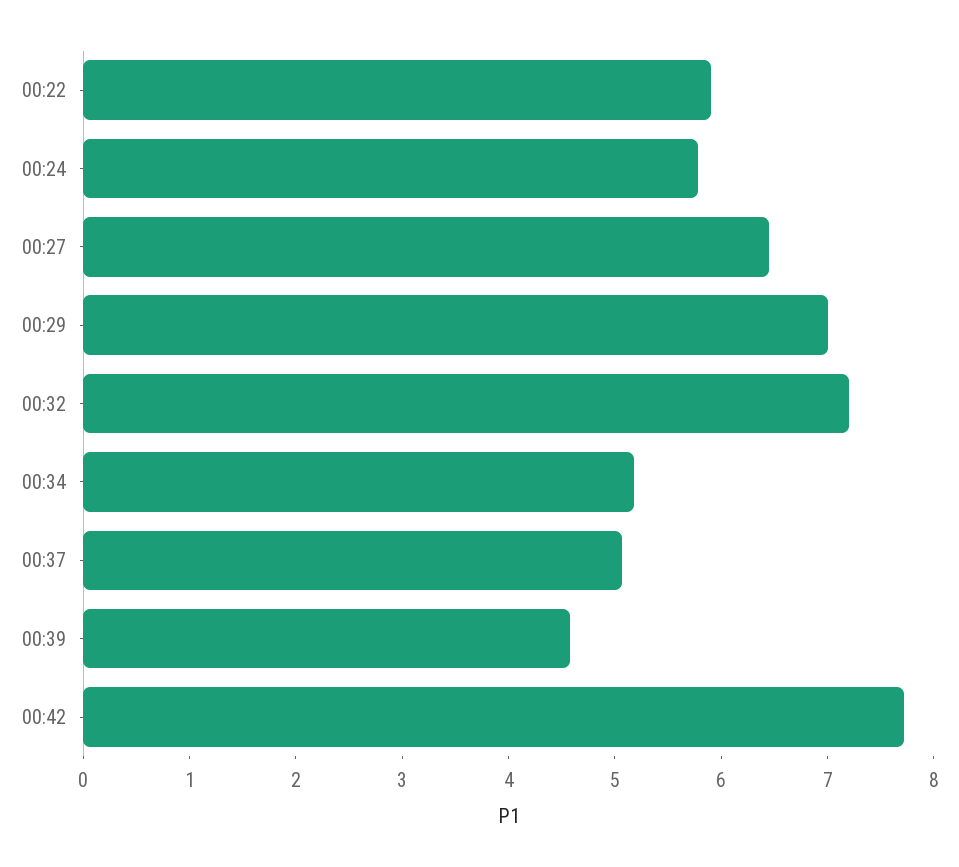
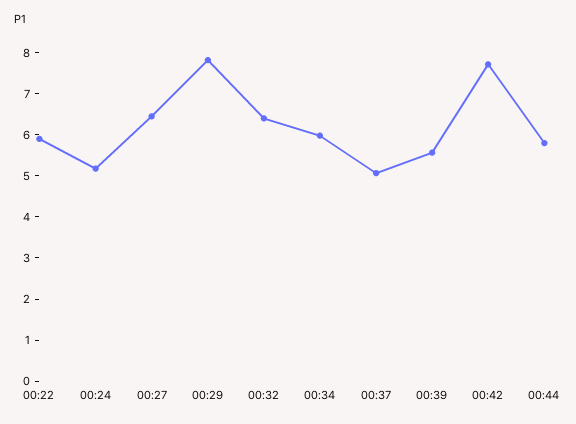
00:24: 5.8 -> 5.2
00:29: 7 -> 7.8
00:32: 7.2 -> 6.4
00:34: 5.2 -> 6
00:39: 4.6 -> 5.6
00:44: none -> 5.8

